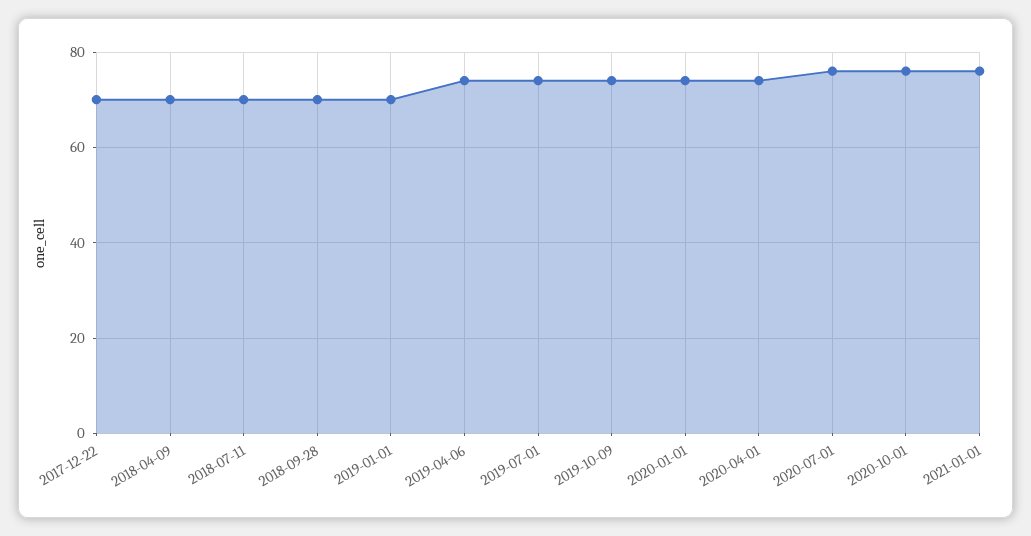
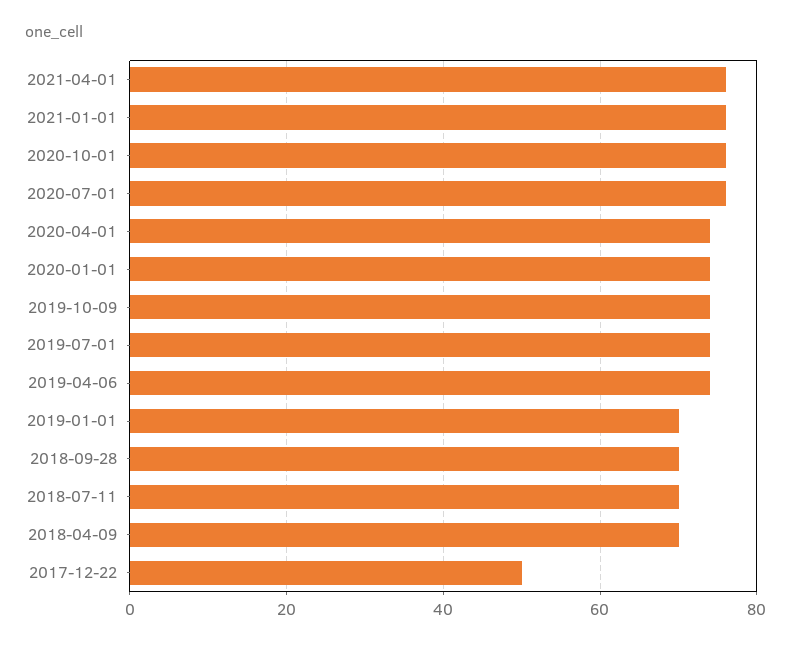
2017-12-22: 70 -> 50
2021-04-01: none -> 75

